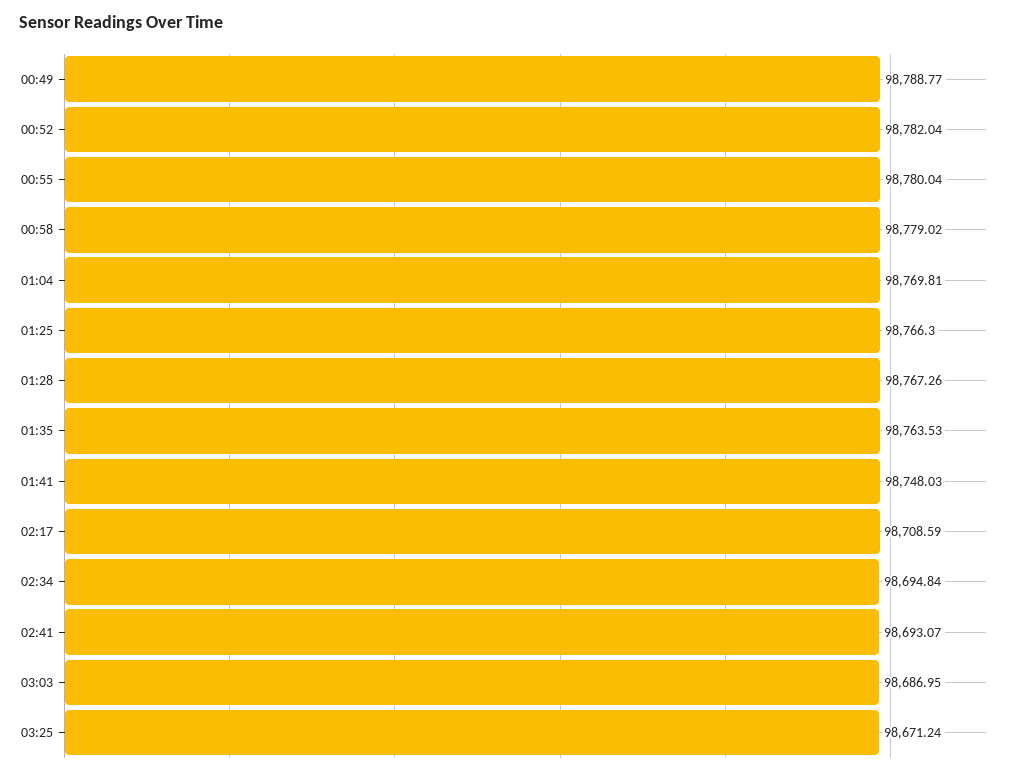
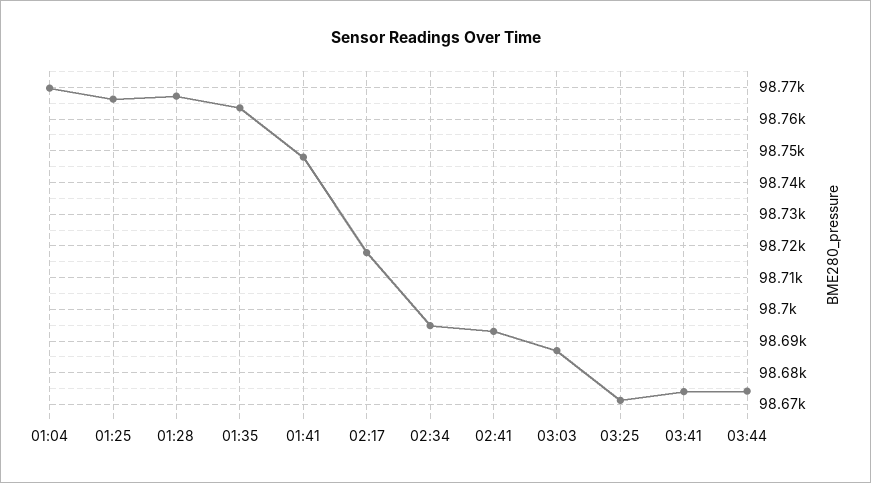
00:49: 98788.77 -> none
00:52: 98782.04 -> none
00:55: 98780.04 -> none
00:58: 98779.02 -> none
02:17: 98708.59 -> 98718
03:41: none -> 98674
03:44: none -> 98674

